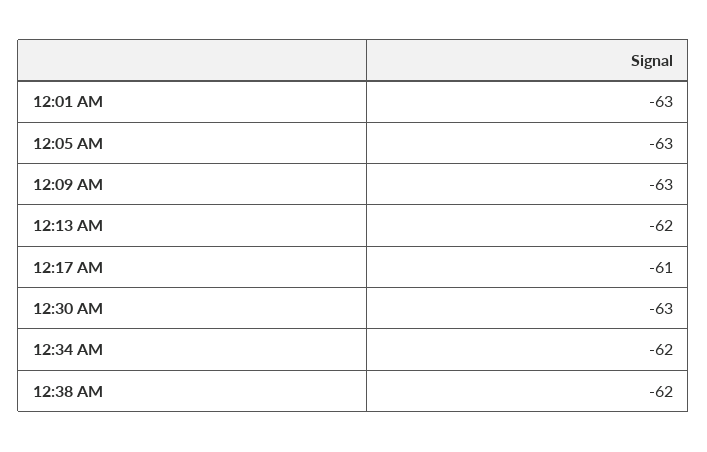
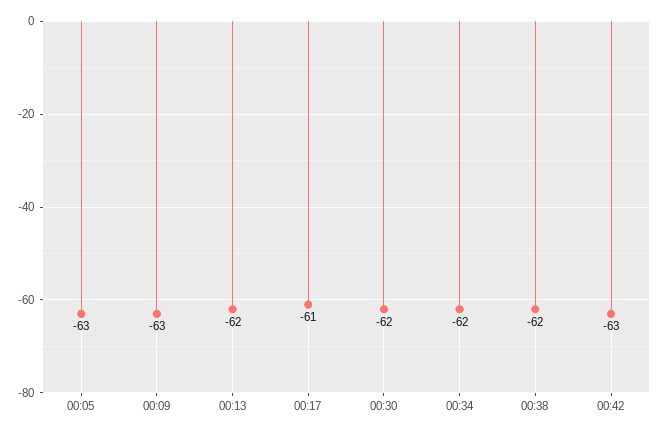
12:01 AM: -63 -> none
12:30 AM: -63 -> -62
00:42: none -> -63

